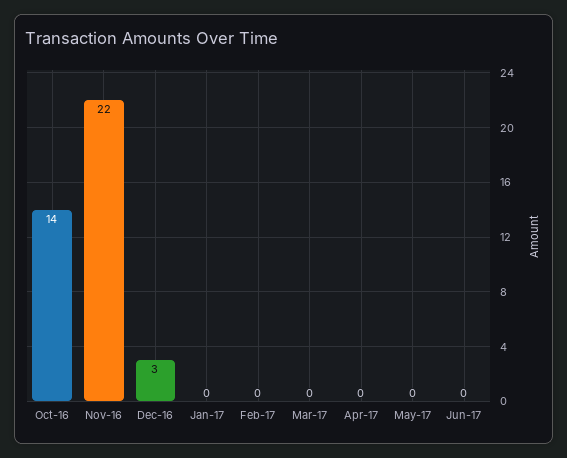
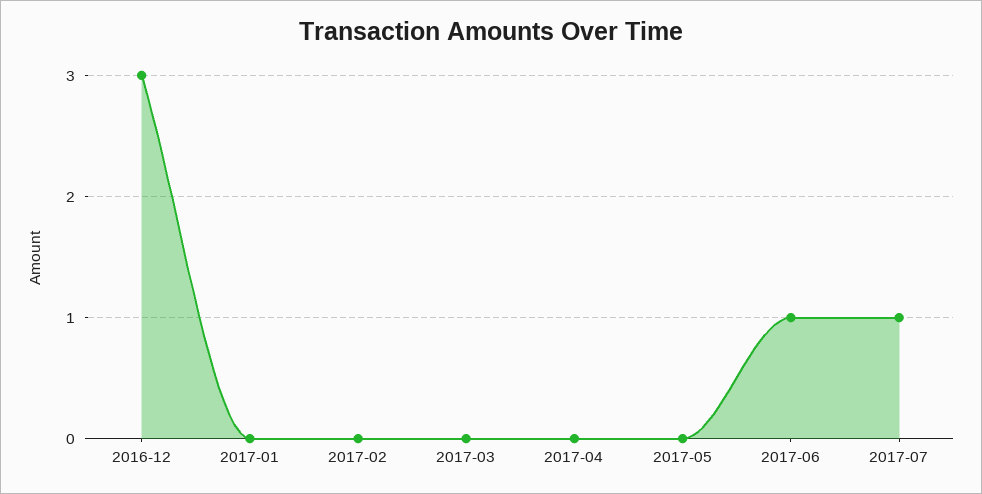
Oct-16: 14 -> none
Nov-16: 22 -> none
Jun-17: 0 -> 1
2017-07: none -> 1

